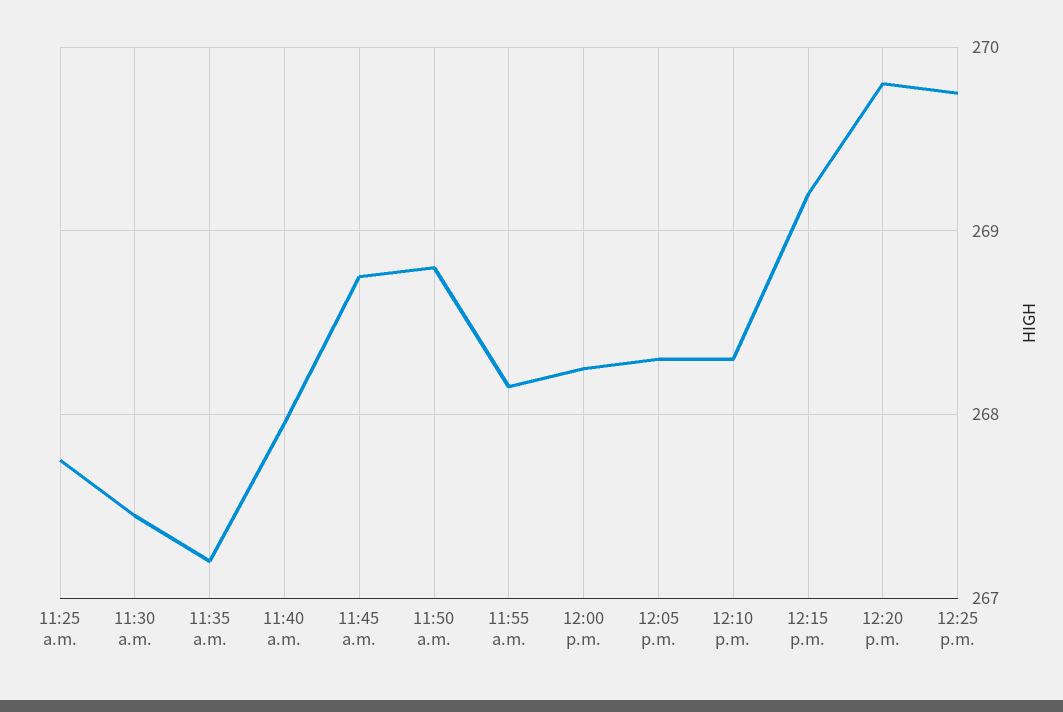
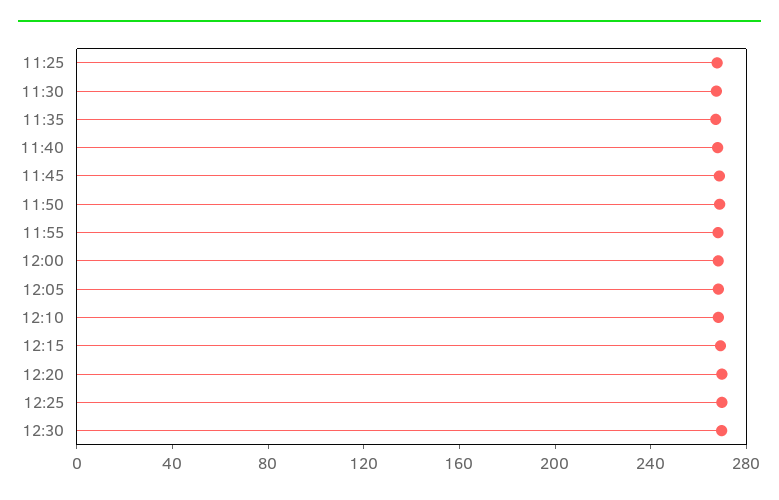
12:30: none -> 270

